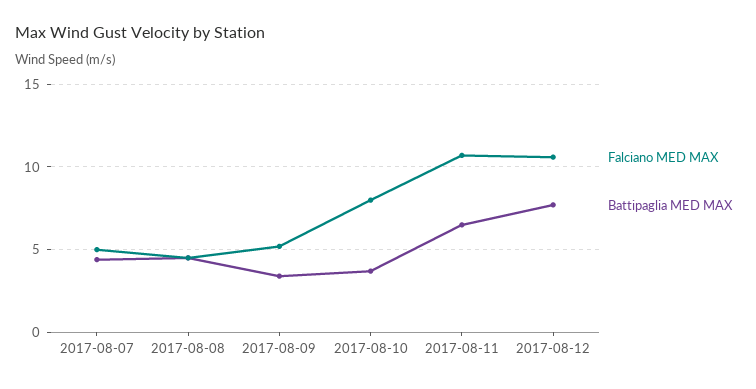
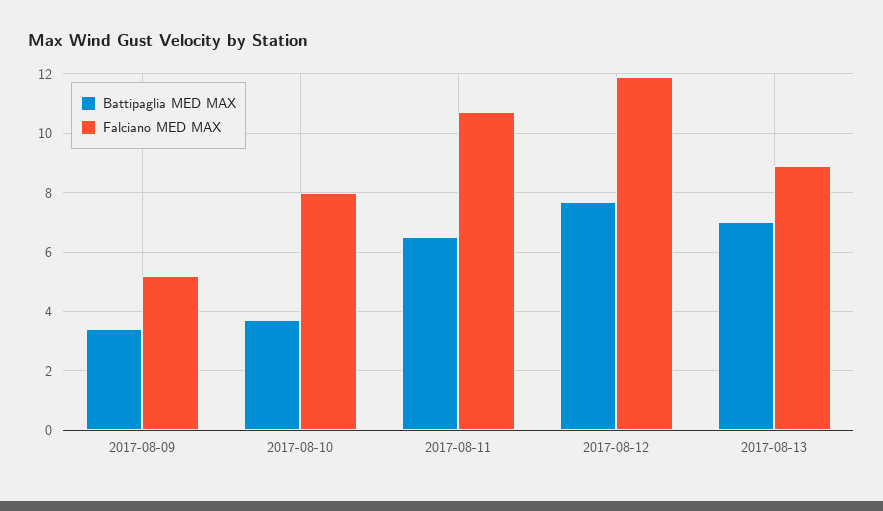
Falciano MED MAX, 2017-08-07: 5 -> none
Battipaglia MED MAX, 2017-08-07: 4.5 -> none
Falciano MED MAX, 2017-08-08: 4.5 -> none
Battipaglia MED MAX, 2017-08-08: 4.5 -> none
Falciano MED MAX, 2017-08-12: 10.5 -> 12
Battipaglia MED MAX, 2017-08-13: none -> 7
Falciano MED MAX, 2017-08-13: none -> 9

